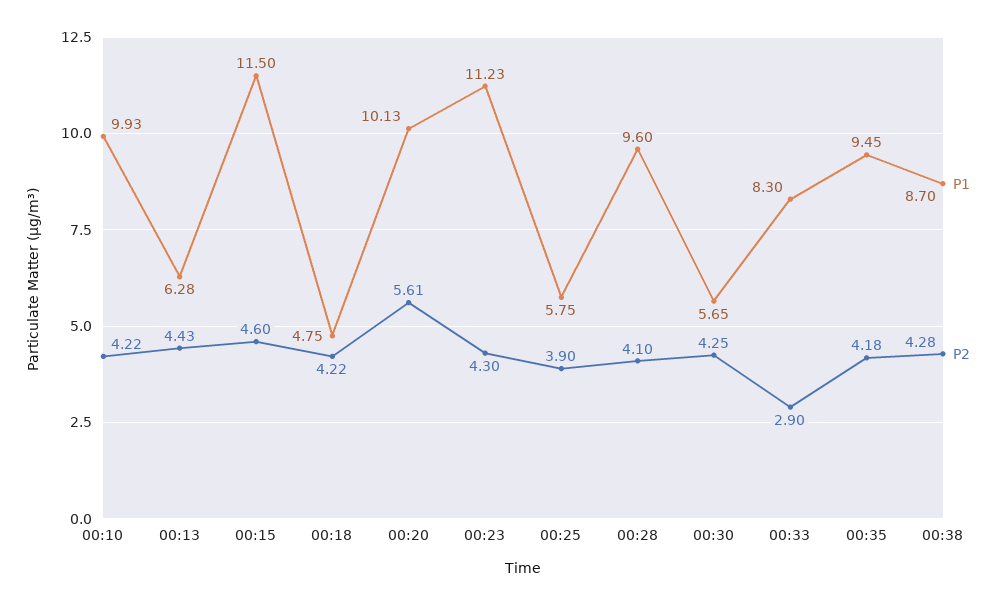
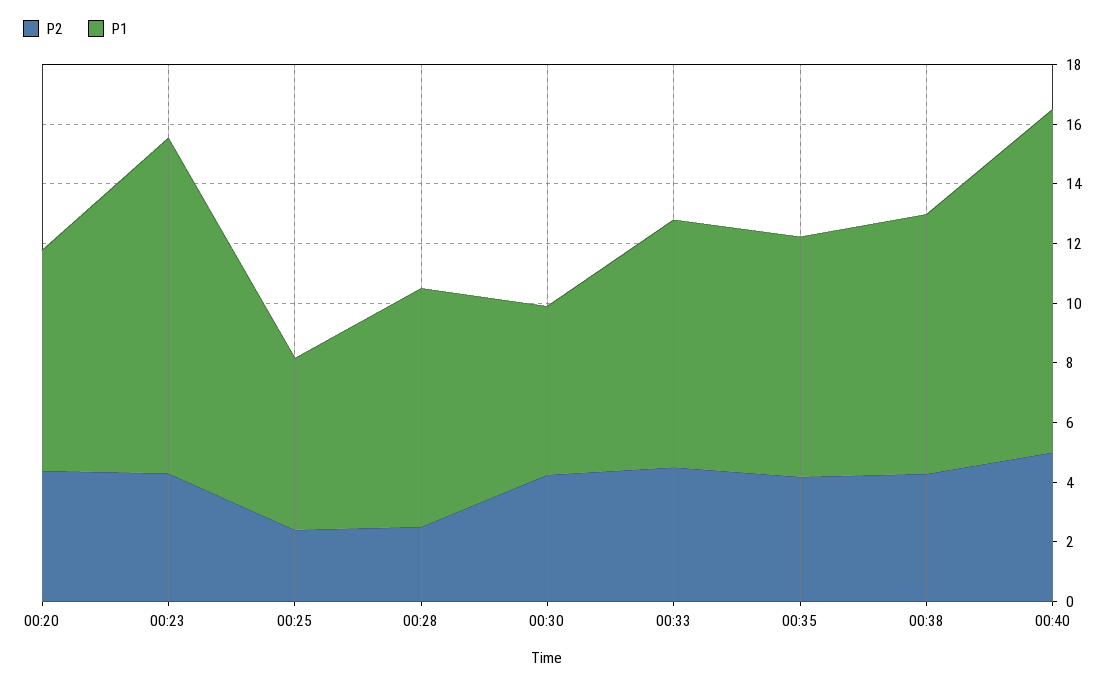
P1, 00:10: 9.93 -> none
P2, 00:10: 4.22 -> none
P1, 00:13: 6.28 -> none
P2, 00:13: 4.43 -> none
P1, 00:15: 11.5 -> none
P2, 00:15: 4.6 -> none
P1, 00:18: 4.75 -> none
P2, 00:18: 4.22 -> none
P1, 00:20: 10.13 -> 7.5
P2, 00:20: 5.61 -> 4.5
P2, 00:25: 3.9 -> 2.5
P1, 00:28: 9.6 -> 8
P2, 00:28: 4.1 -> 2.5
P2, 00:33: 2.9 -> 4.5
P1, 00:35: 9.45 -> 8
P2, 00:40: none -> 5
P1, 00:40: none -> 11.5

